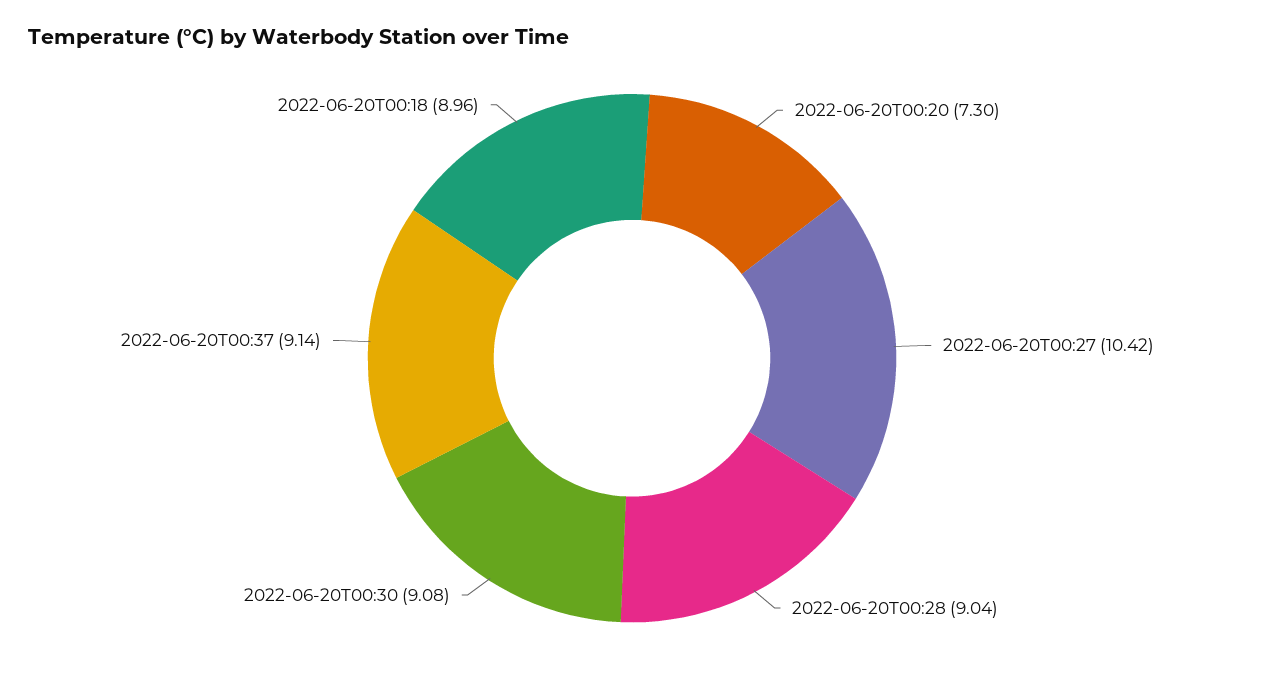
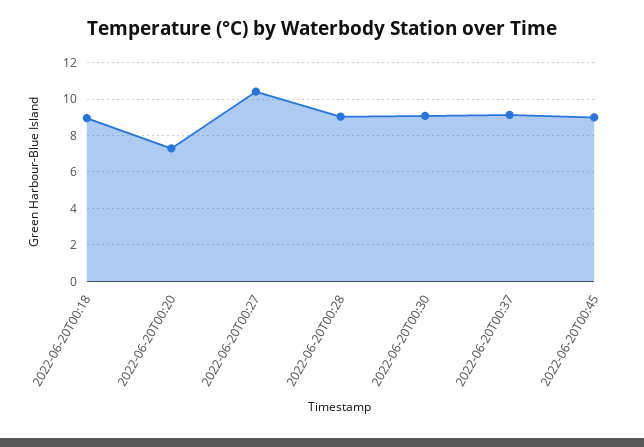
2022-06-20T00:45: none -> 9

